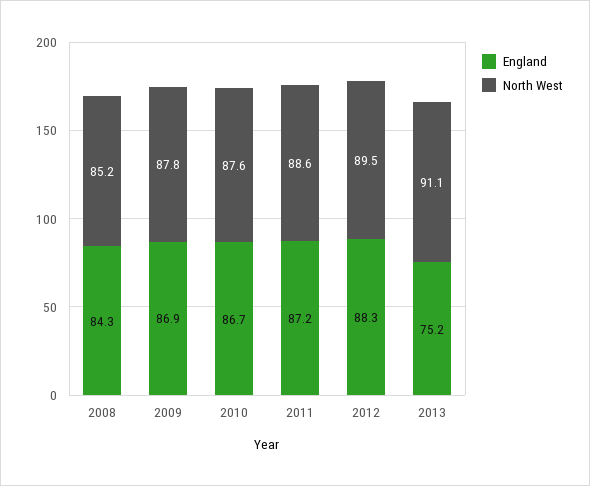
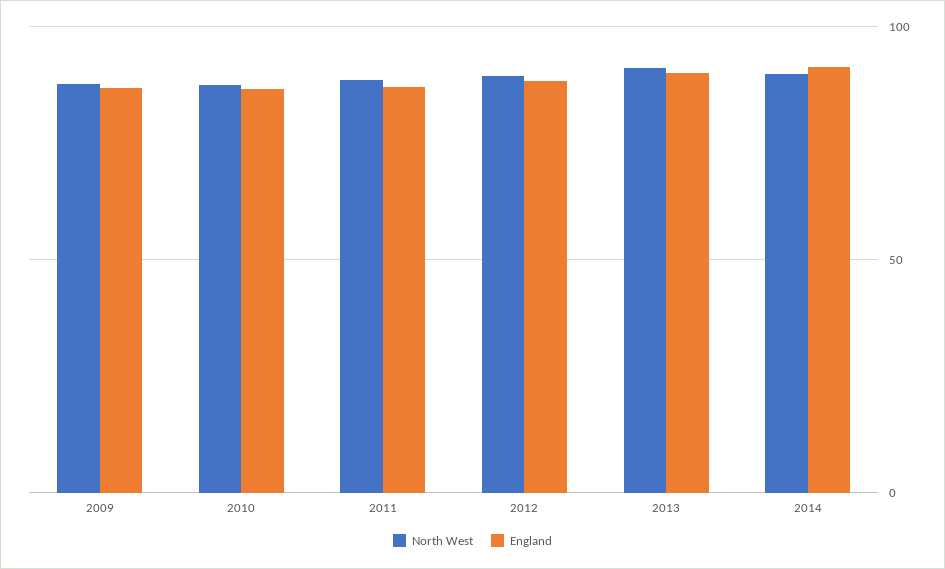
England, 2008: 84.3 -> none
North West, 2008: 85.2 -> none
England, 2013: 75.2 -> 90
North West, 2014: none -> 90
England, 2014: none -> 90

